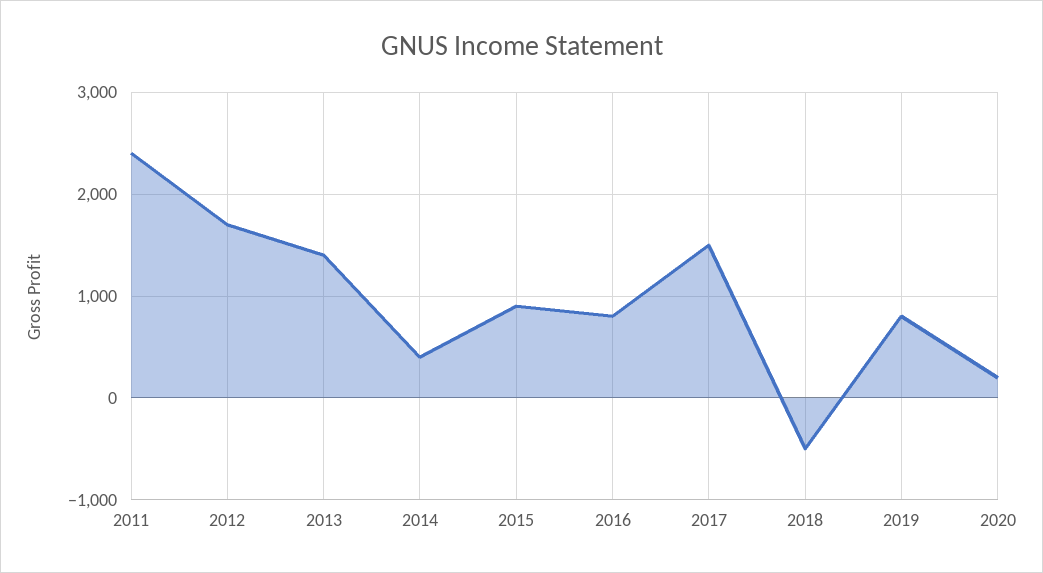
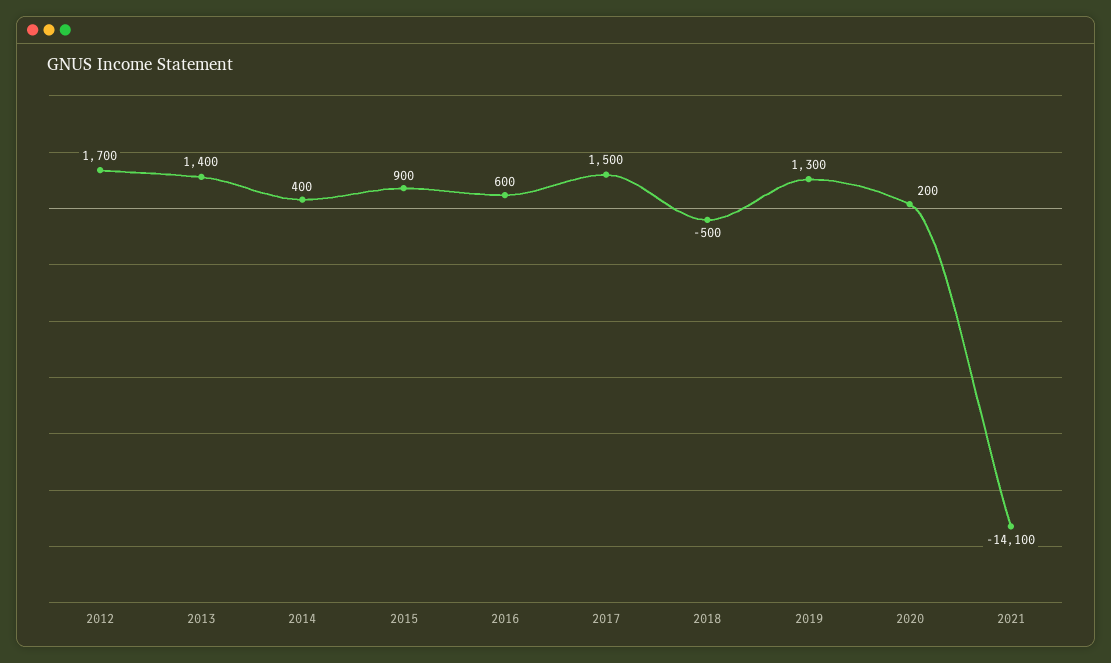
2011: 2400 -> none
2016: 800 -> 600
2019: 800 -> 1300
2021: none -> -14100

